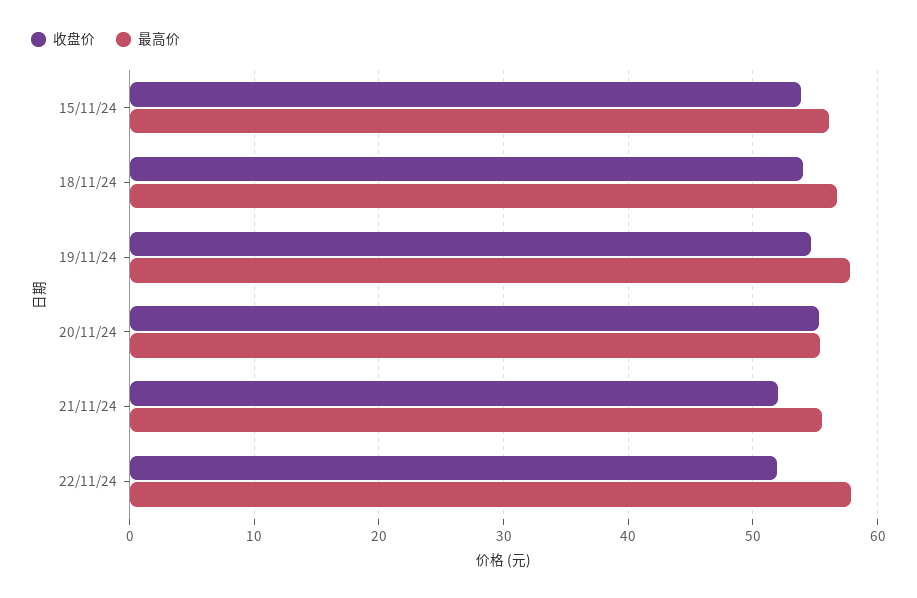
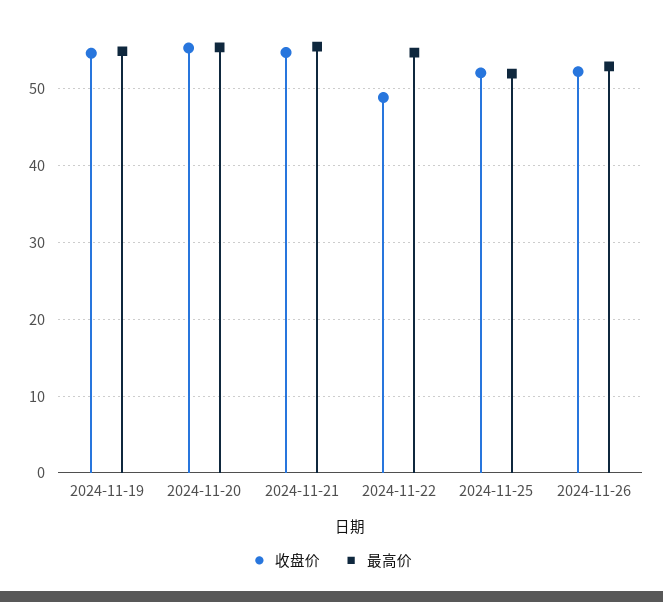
收盘价, 15/11/24: 54 -> none
最高价, 15/11/24: 56 -> none
收盘价, 18/11/24: 54 -> none
最高价, 18/11/24: 57 -> none
最高价, 19/11/24: 58 -> 55
收盘价, 21/11/24: 52 -> 55
收盘价, 22/11/24: 52 -> 49
最高价, 22/11/24: 58 -> 55
收盘价, 2024-11-25: none -> 52
最高价, 2024-11-25: none -> 52
收盘价, 2024-11-26: none -> 52
最高价, 2024-11-26: none -> 53

